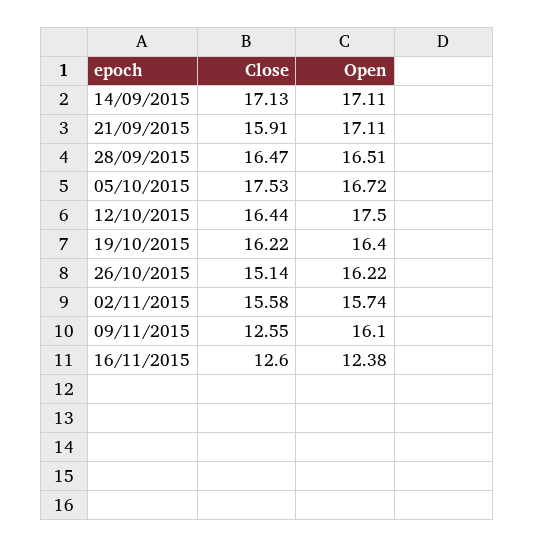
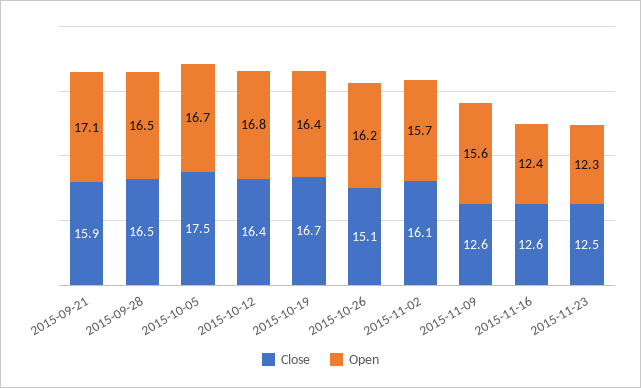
Close, 14/09/2015: 17.13 -> none
Open, 14/09/2015: 17.11 -> none
Open, 12/10/2015: 17.5 -> 16.8
Close, 19/10/2015: 16.22 -> 16.7
Close, 02/11/2015: 15.58 -> 16.1
Open, 09/11/2015: 16.1 -> 15.6
Close, 2015-11-23: none -> 12.5
Open, 2015-11-23: none -> 12.3

